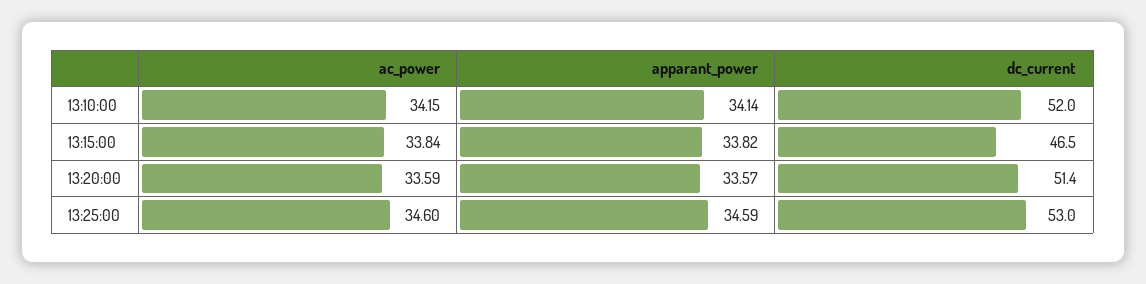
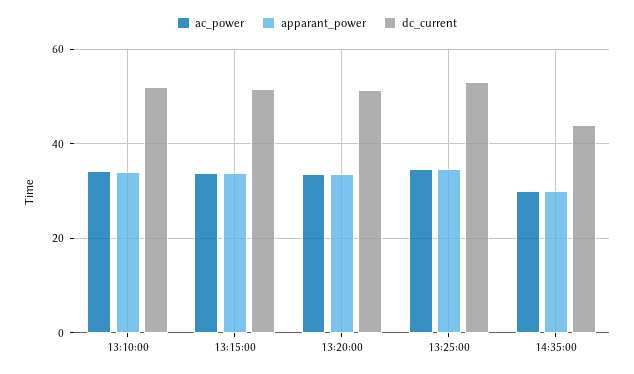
dc_current, 13:15:00: 46.5 -> 52
ac_power, 14:35:00: none -> 30
apparant_power, 14:35:00: none -> 30
dc_current, 14:35:00: none -> 44

